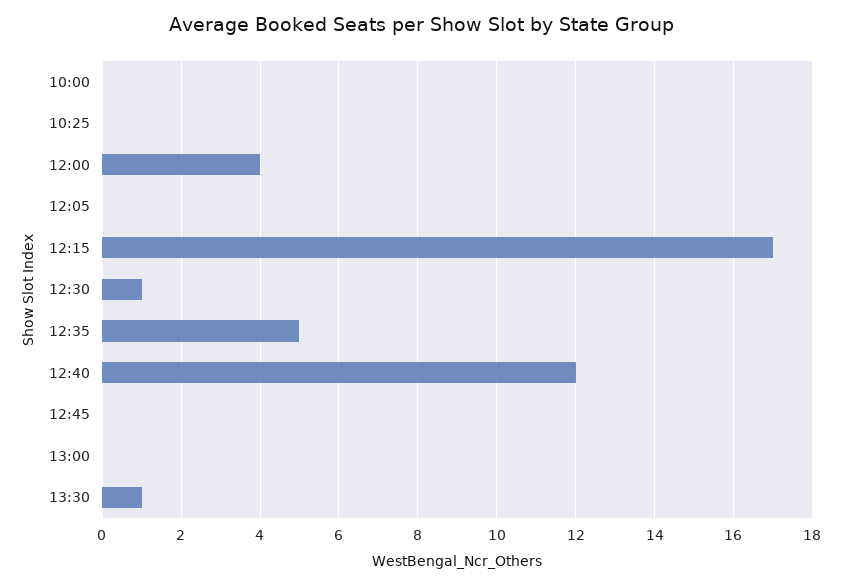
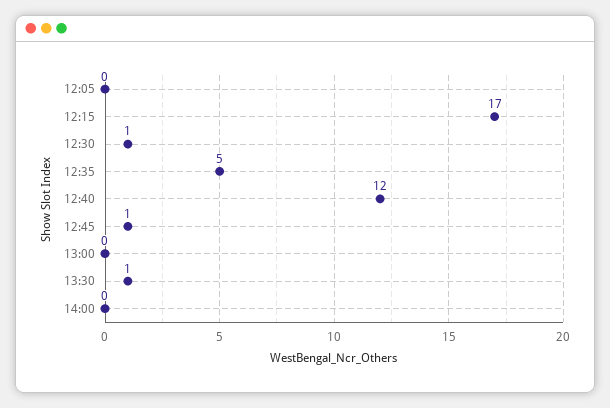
10:00: 0 -> none
10:25: 0 -> none
12:00: 4 -> none
12:45: 0 -> 1
14:00: none -> 0

